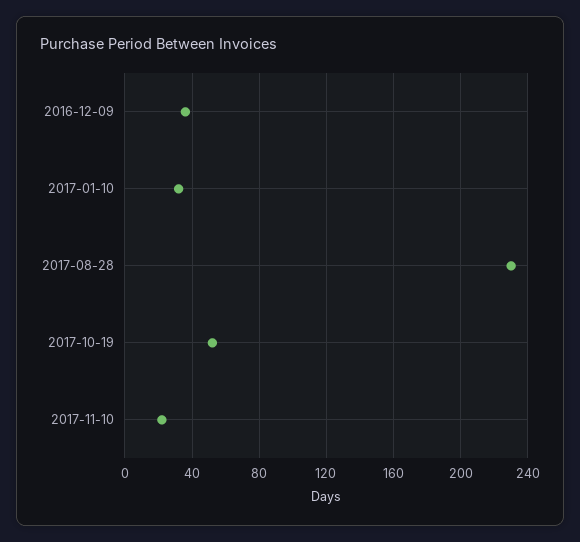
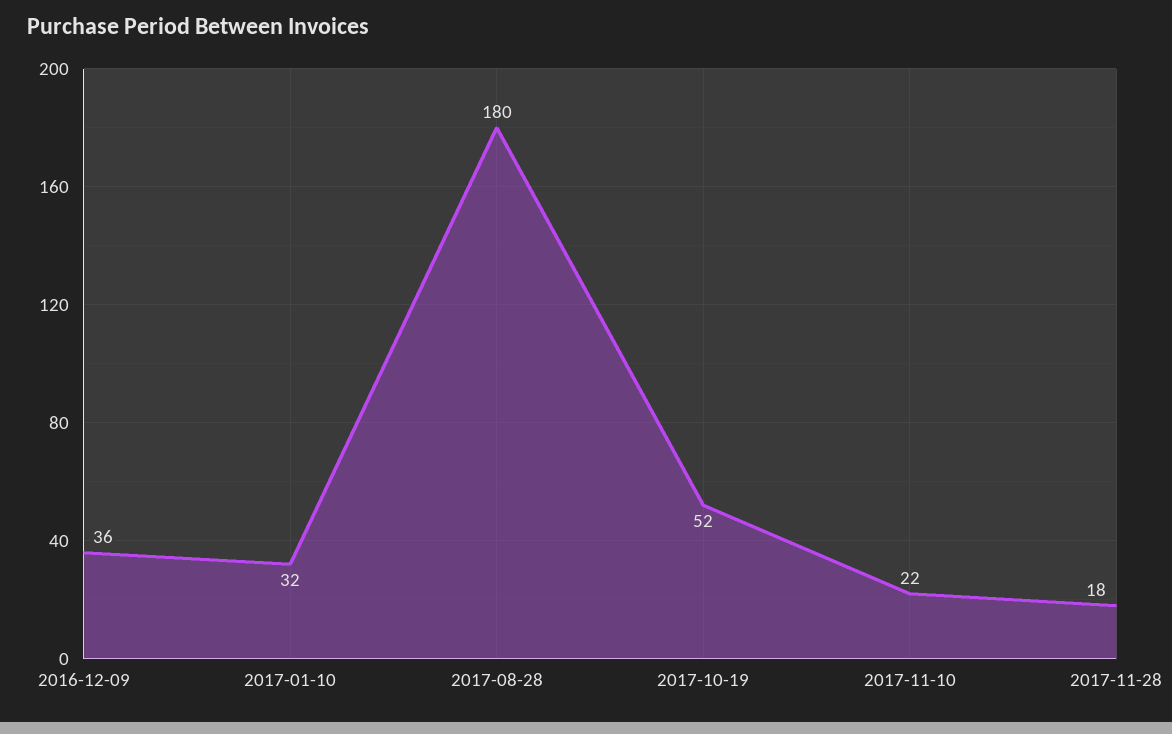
2017-08-28: 230 -> 180
2017-11-28: none -> 18

